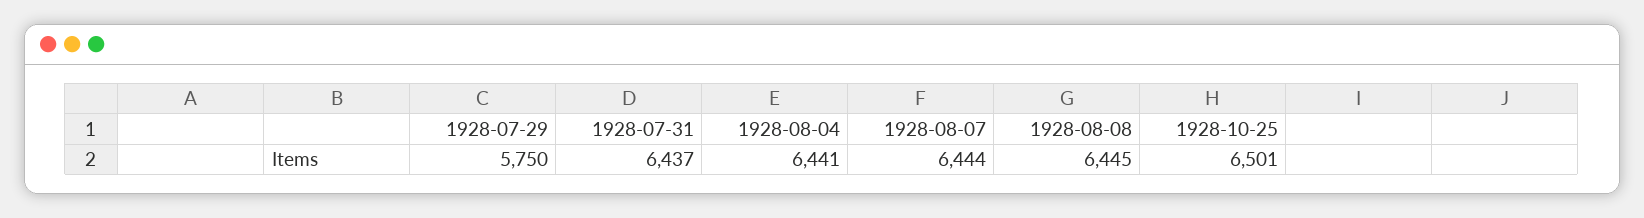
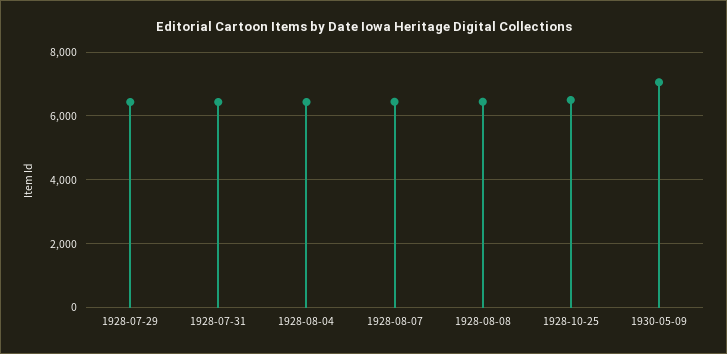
1928-07-29: 5750 -> 6400
1930-05-09: none -> 7000

